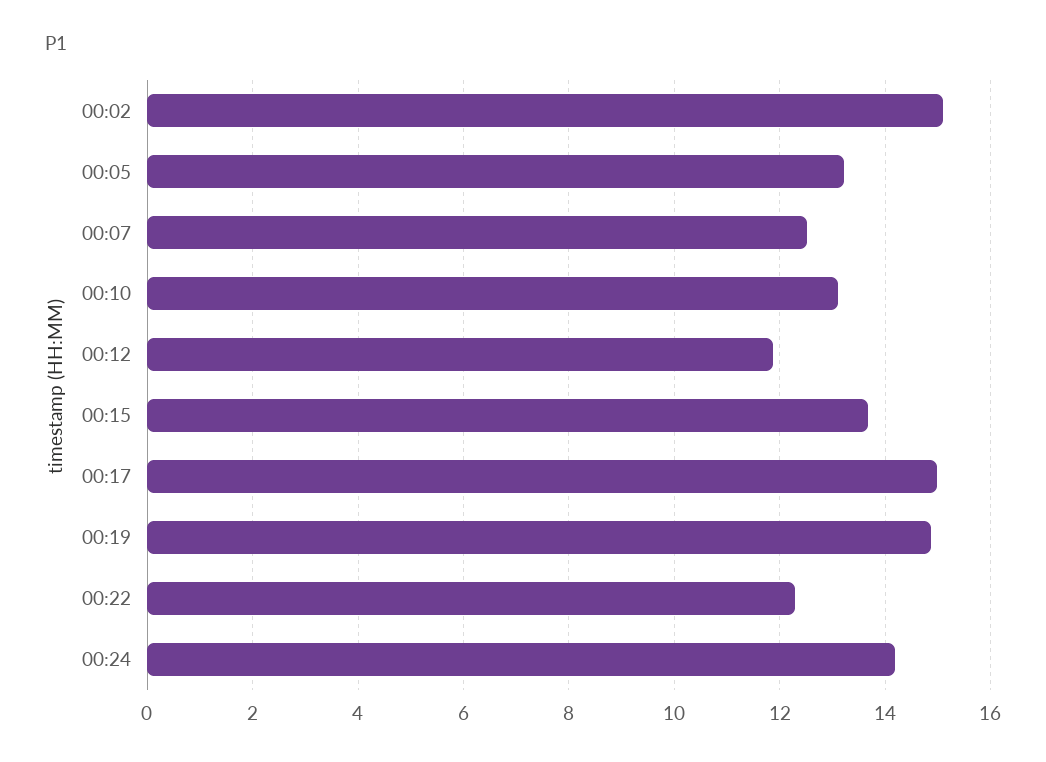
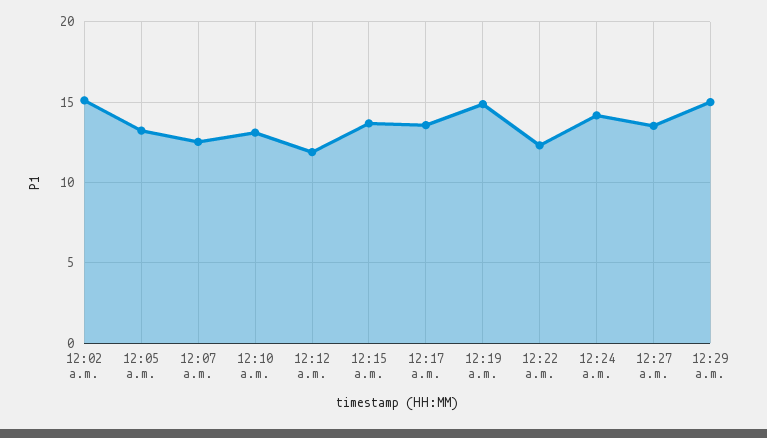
00:17: 15 -> 13.5
12:27 a.m.: none -> 13.5
12:29 a.m.: none -> 15

